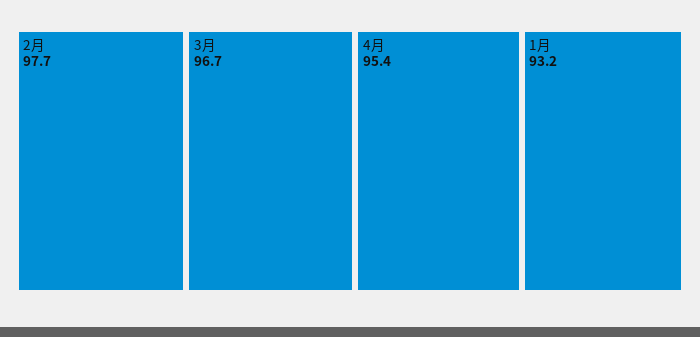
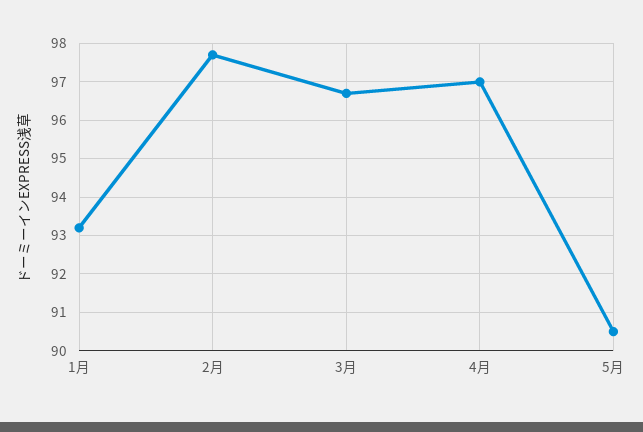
4月: 95.4 -> 97
5月: none -> 90.5

